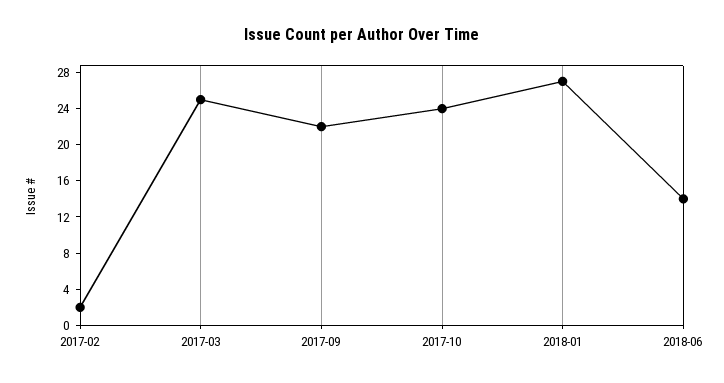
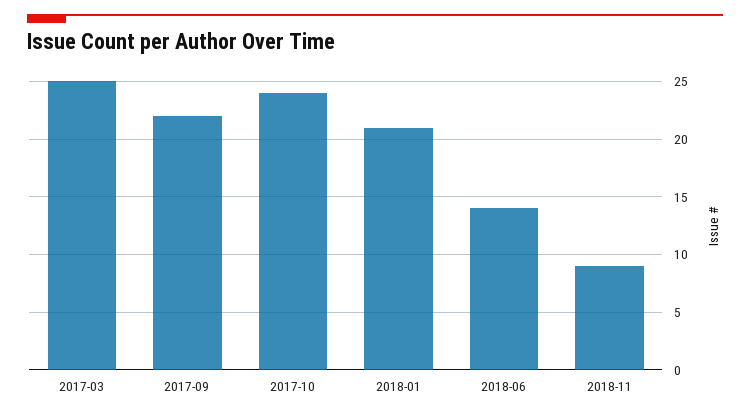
2017-02: 2 -> none
2018-01: 27 -> 21
2018-11: none -> 9

